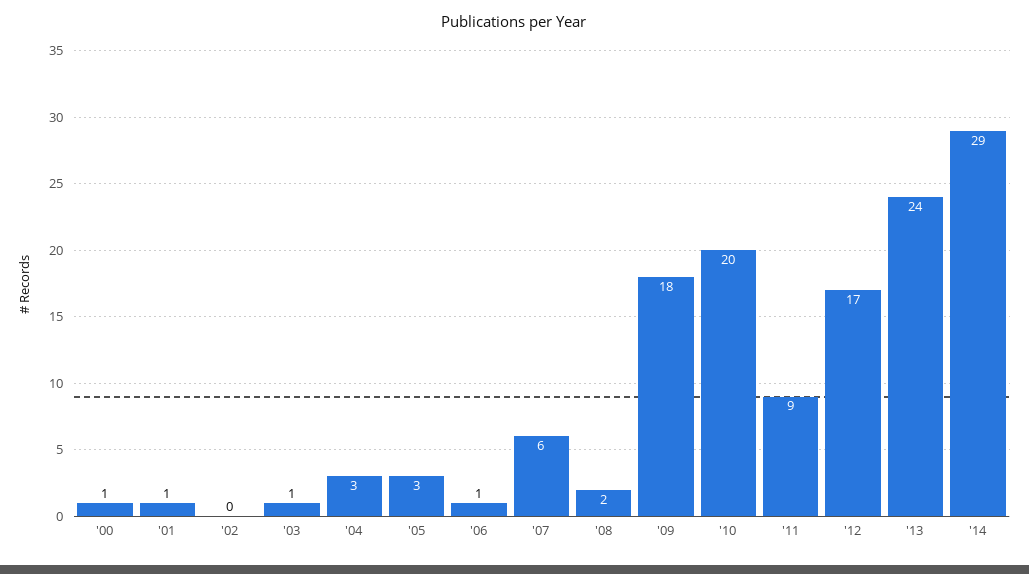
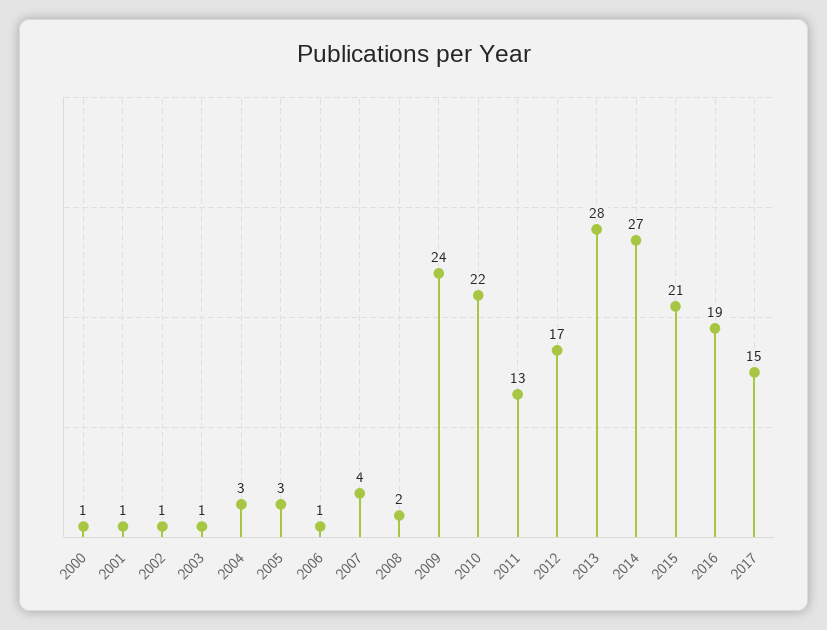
'02: 0 -> 1
'07: 6 -> 4
'09: 18 -> 24
'10: 20 -> 22
'11: 9 -> 13
'13: 24 -> 28
'14: 29 -> 27
2015: none -> 21
2016: none -> 19
2017: none -> 15

